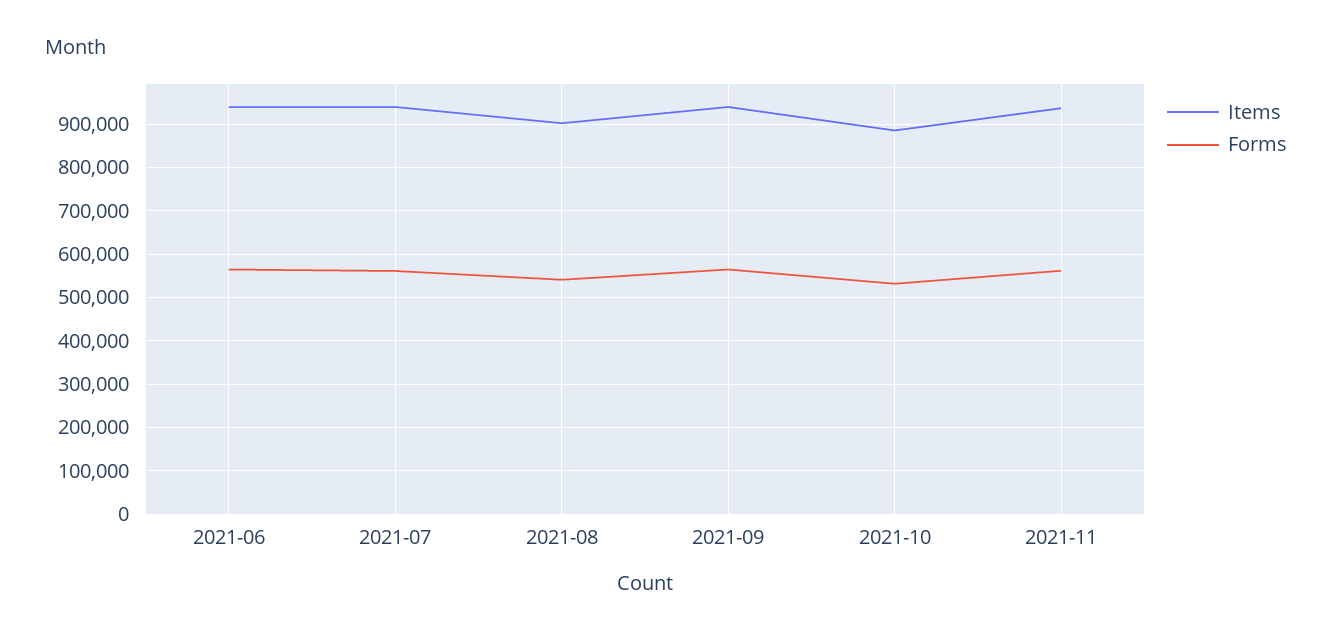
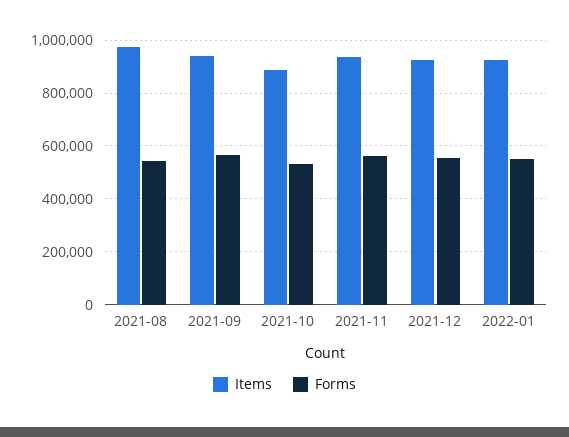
Items, 2021-06: 940000 -> none
Forms, 2021-06: 560000 -> none
Items, 2021-07: 940000 -> none
Forms, 2021-07: 560000 -> none
Items, 2021-08: 900000 -> 975000
Items, 2021-12: none -> 925000
Forms, 2021-12: none -> 550000
Items, 2022-01: none -> 925000
Forms, 2022-01: none -> 550000

